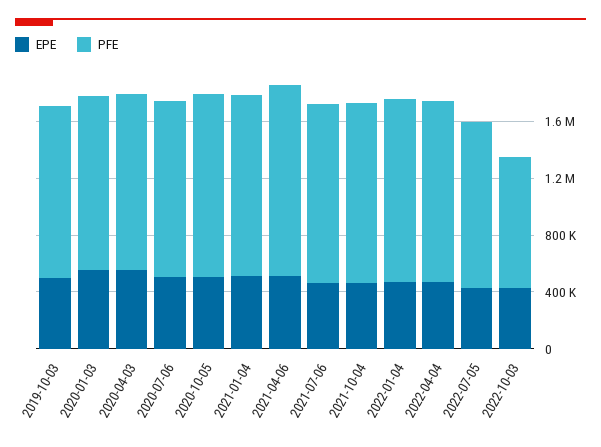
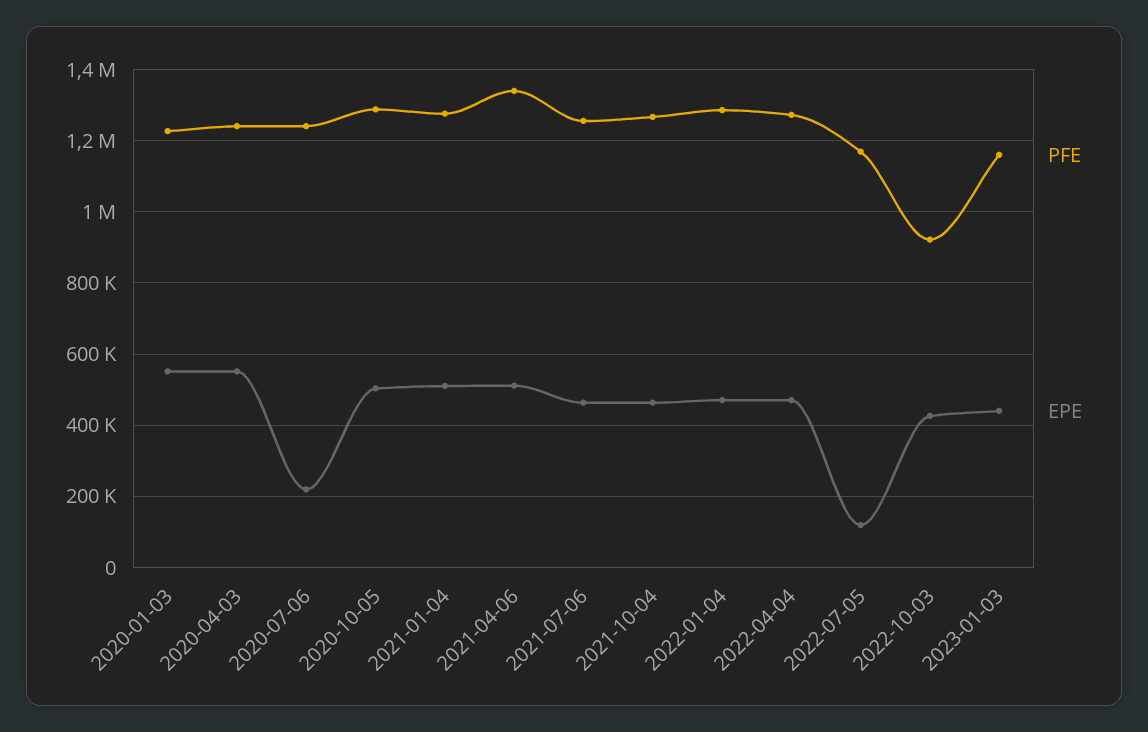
EPE, 2019-10-03: 500000 -> none
PFE, 2019-10-03: 1200000 -> none
EPE, 2020-07-06: 500000 -> 220000
EPE, 2022-07-05: 400000 -> 120000
PFE, 2023-01-03: none -> 1160000
EPE, 2023-01-03: none -> 440000

